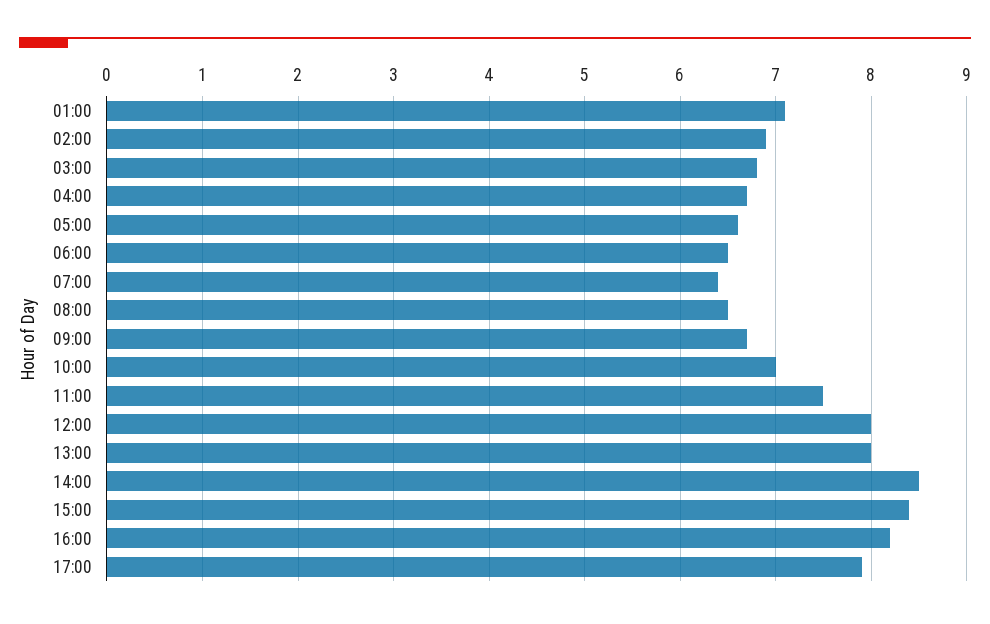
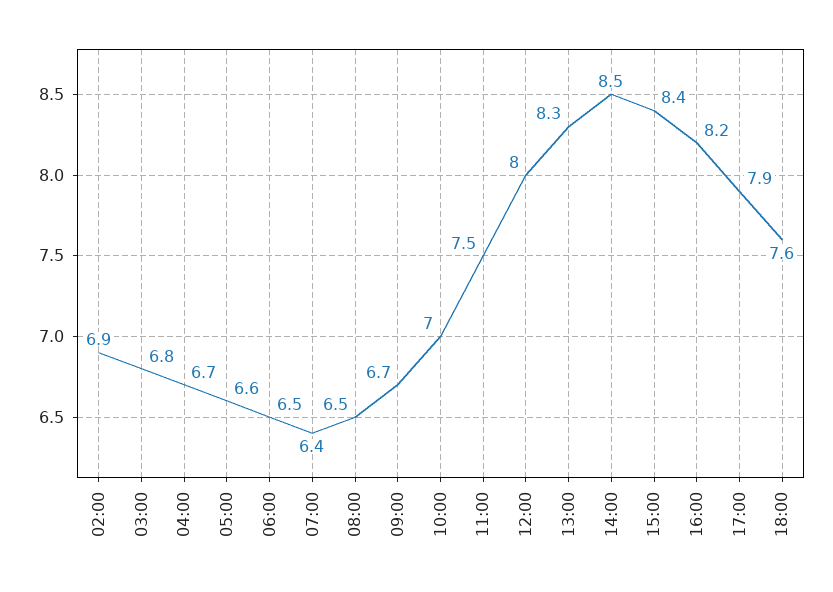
01:00: 7.1 -> none
13:00: 8 -> 8.3
18:00: none -> 7.6

